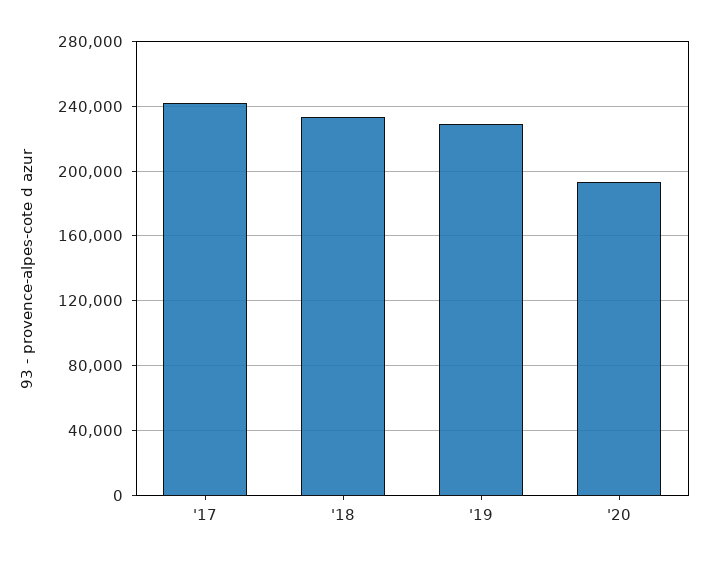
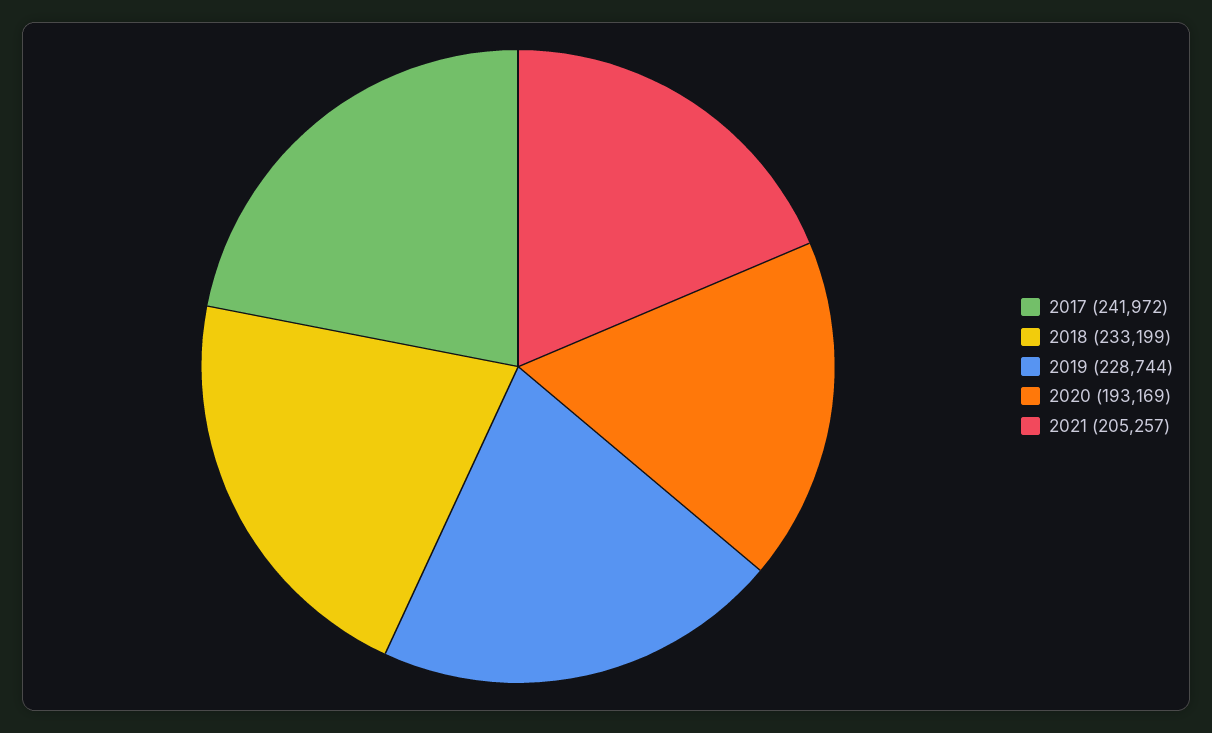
2021: none -> 205257

